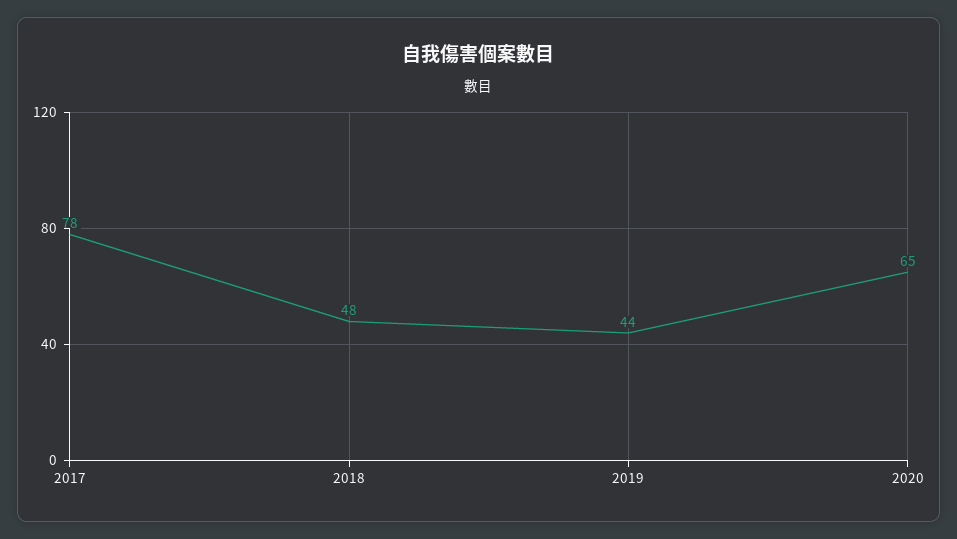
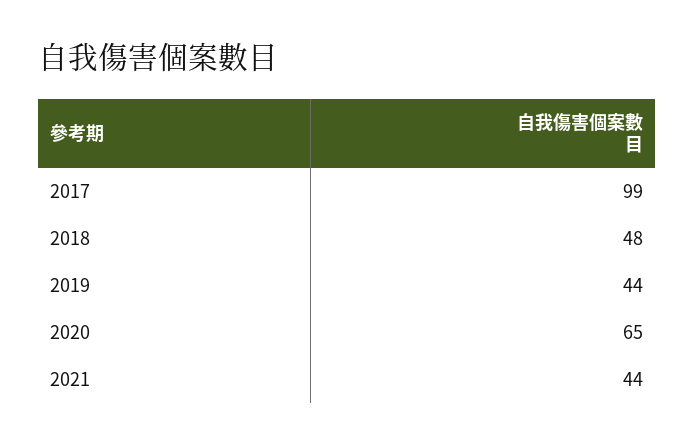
2017: 78 -> 99
2021: none -> 44

